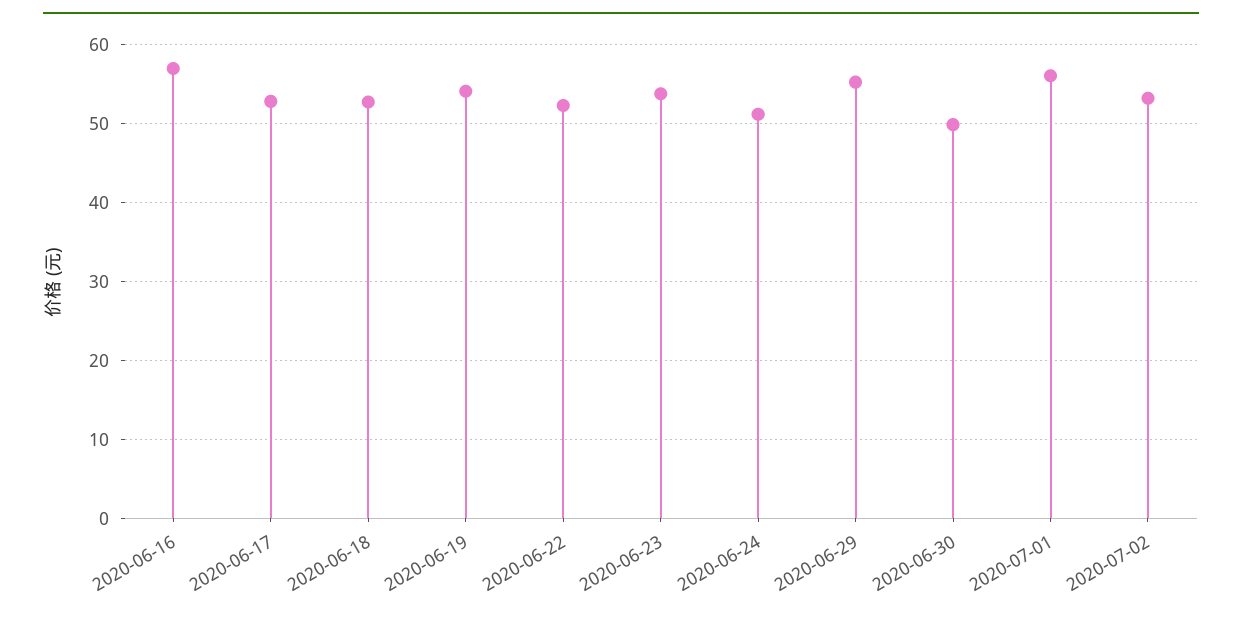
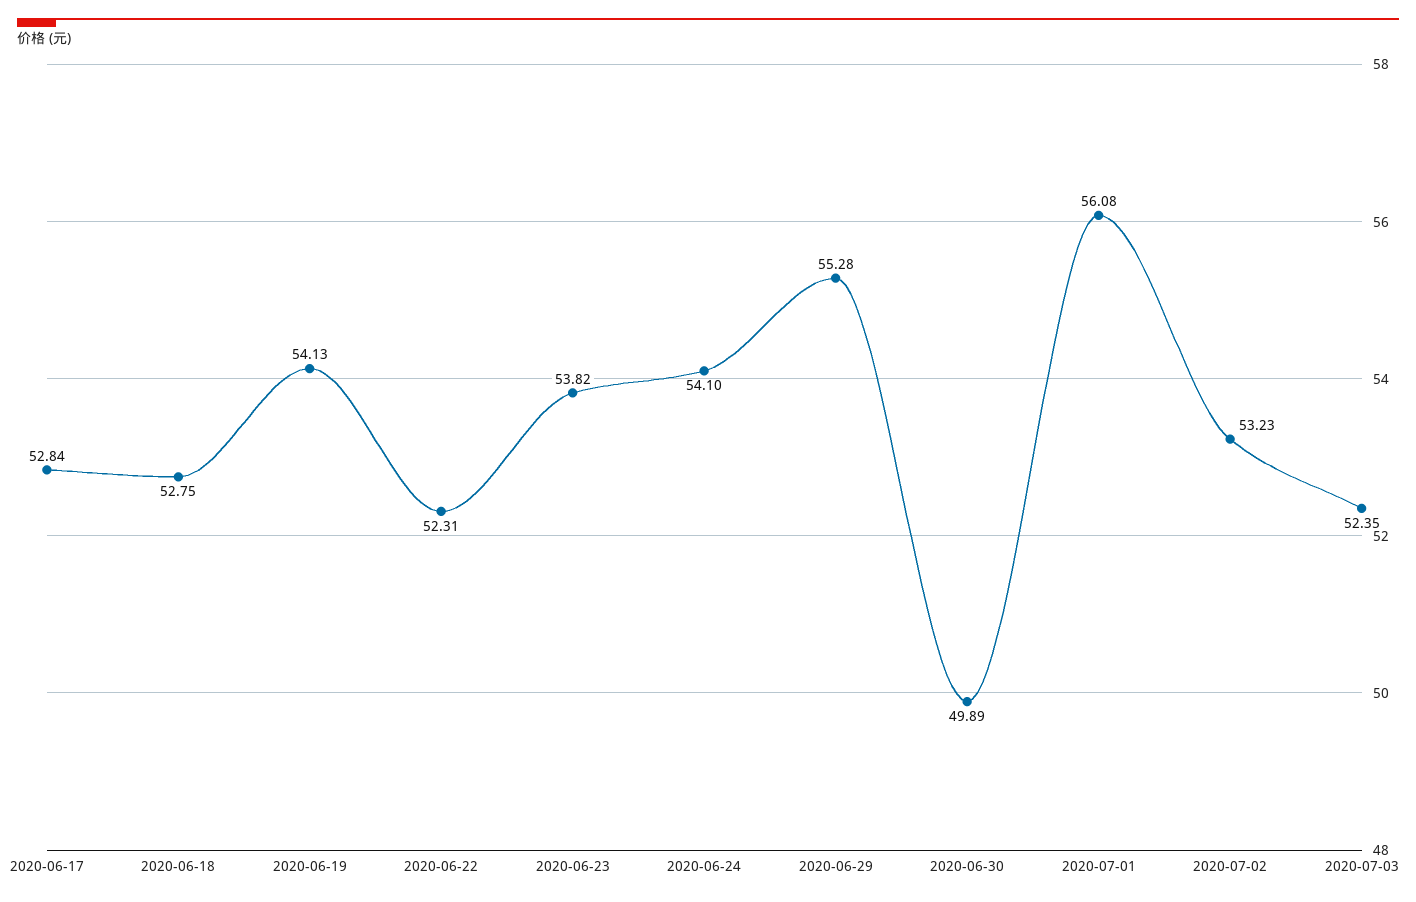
2020-06-16: 57 -> none
2020-06-24: 51 -> 54.1
2020-07-03: none -> 52.35

